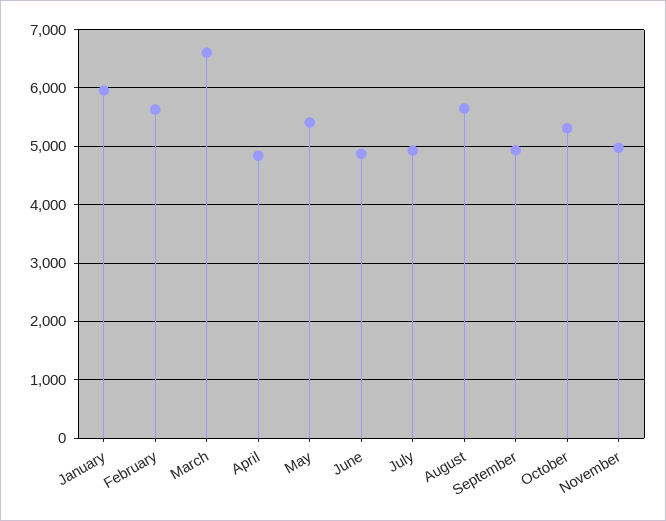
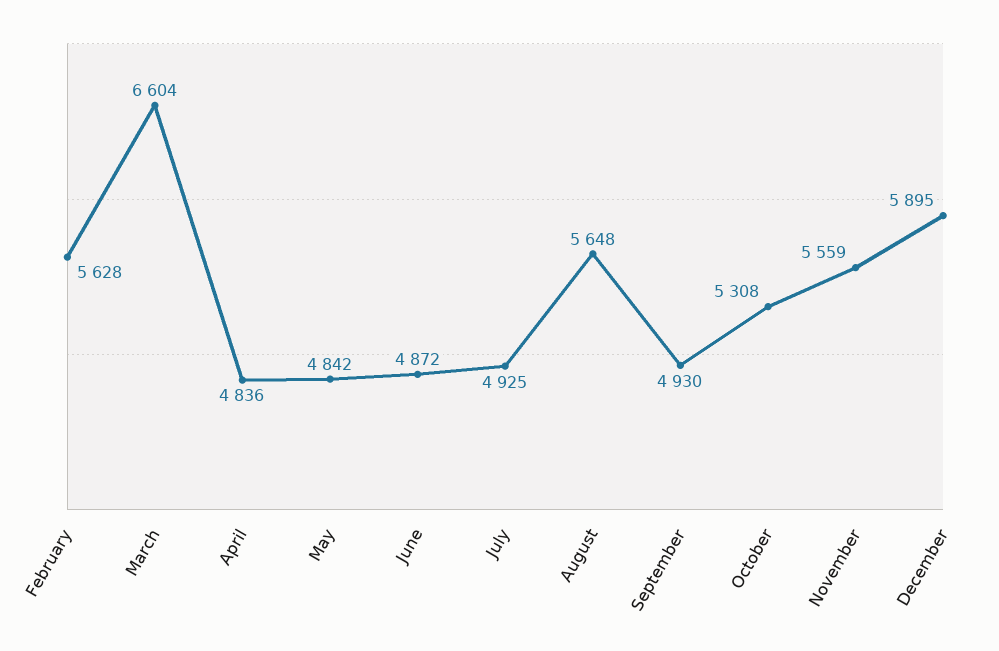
January: 6000 -> none
May: 5400 -> 4842
November: 5000 -> 5559
December: none -> 5895

